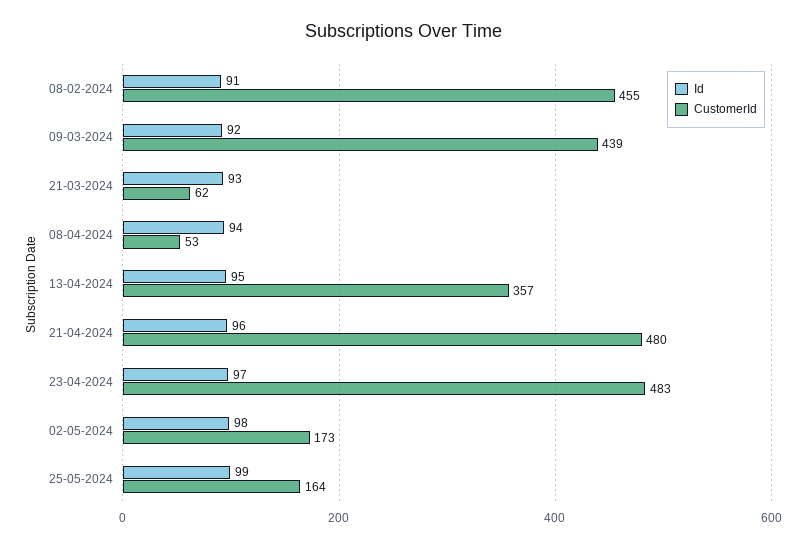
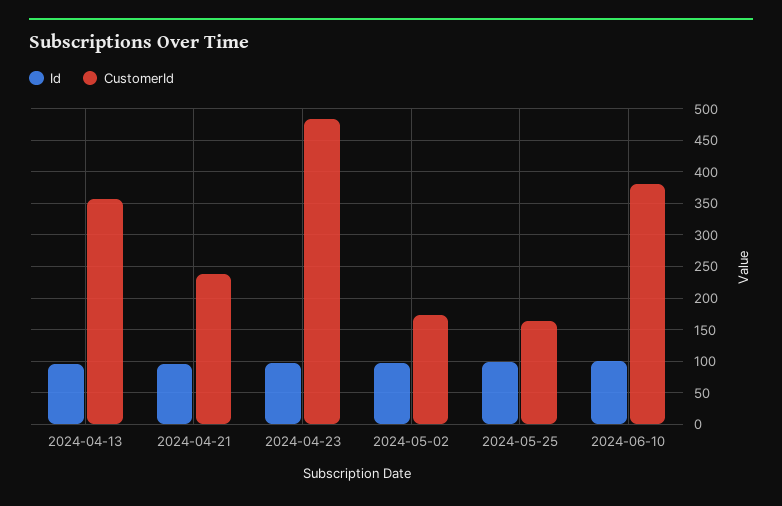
Id, 08-02-2024: 91 -> none
CustomerId, 08-02-2024: 455 -> none
Id, 09-03-2024: 92 -> none
CustomerId, 09-03-2024: 439 -> none
Id, 21-03-2024: 93 -> none
CustomerId, 21-03-2024: 62 -> none
Id, 08-04-2024: 94 -> none
CustomerId, 08-04-2024: 53 -> none
CustomerId, 21-04-2024: 480 -> 240
Id, 2024-06-10: none -> 100
CustomerId, 2024-06-10: none -> 380

